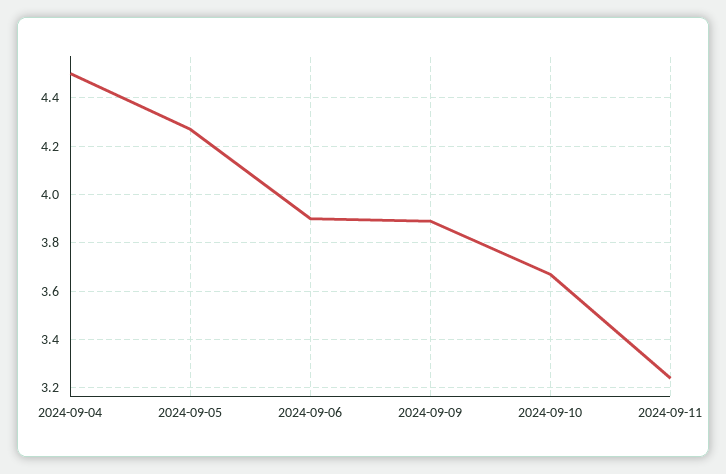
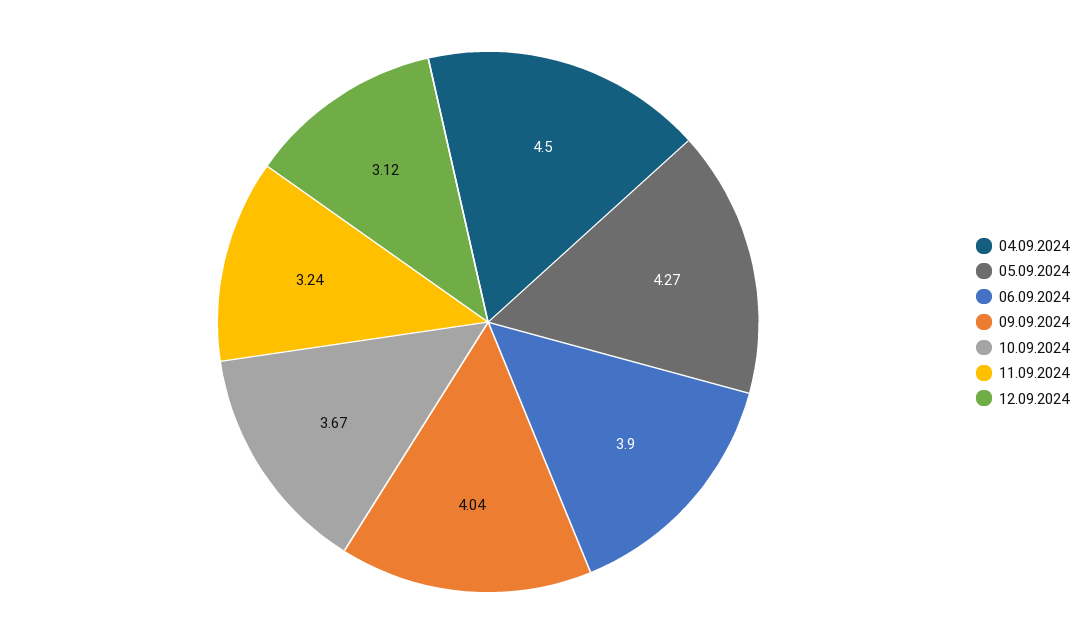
2024-09-09: 3.9 -> 4.04
12.09.2024: none -> 3.12

